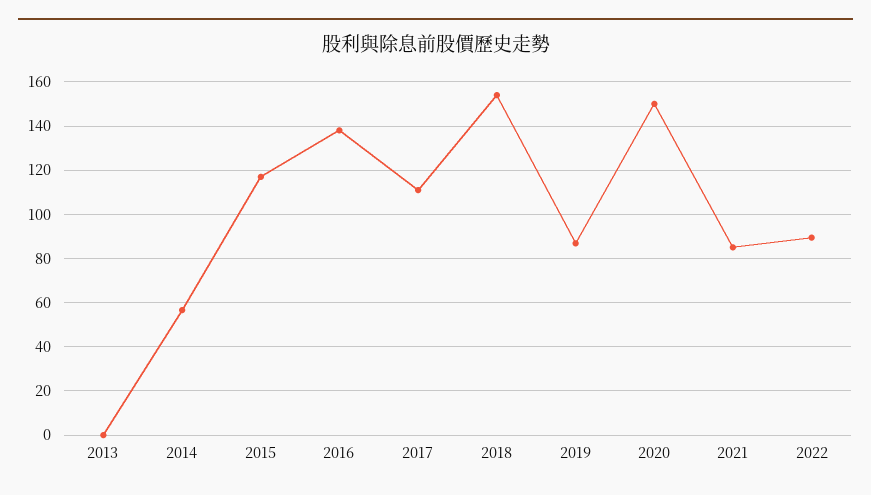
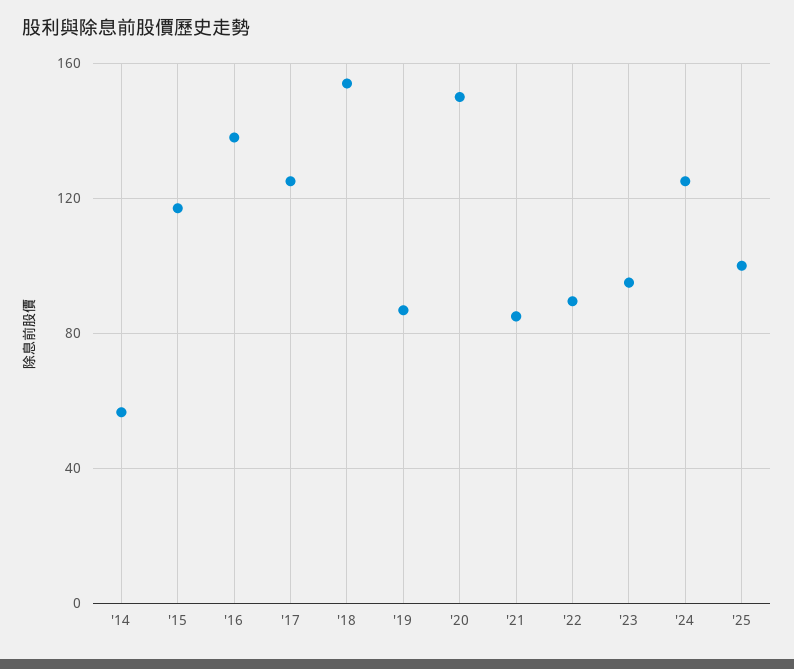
2013: 0 -> none
2017: 110 -> 125
'23: none -> 95
'24: none -> 125
'25: none -> 100

